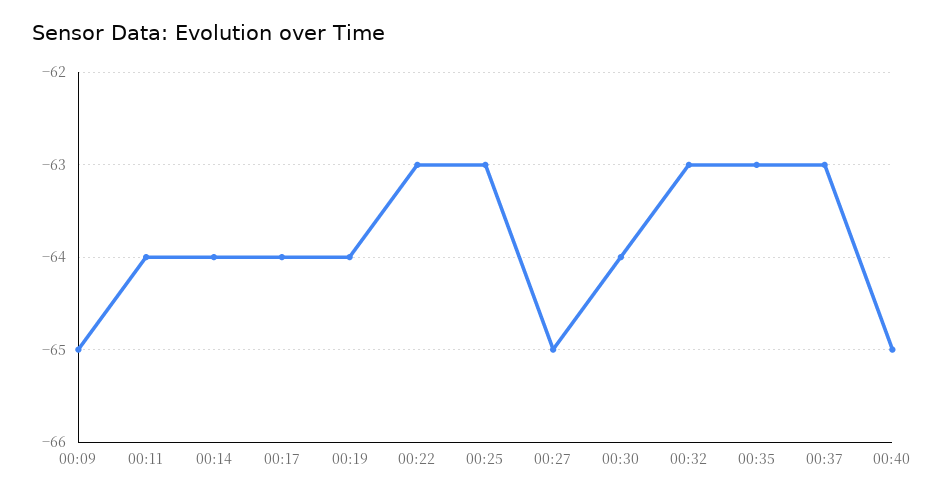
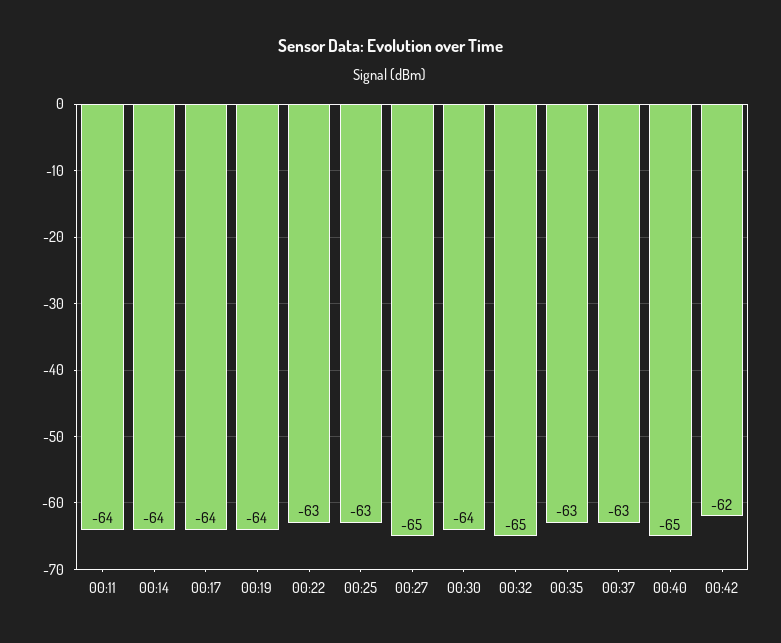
00:09: -65 -> none
00:32: -63 -> -65
00:42: none -> -62

